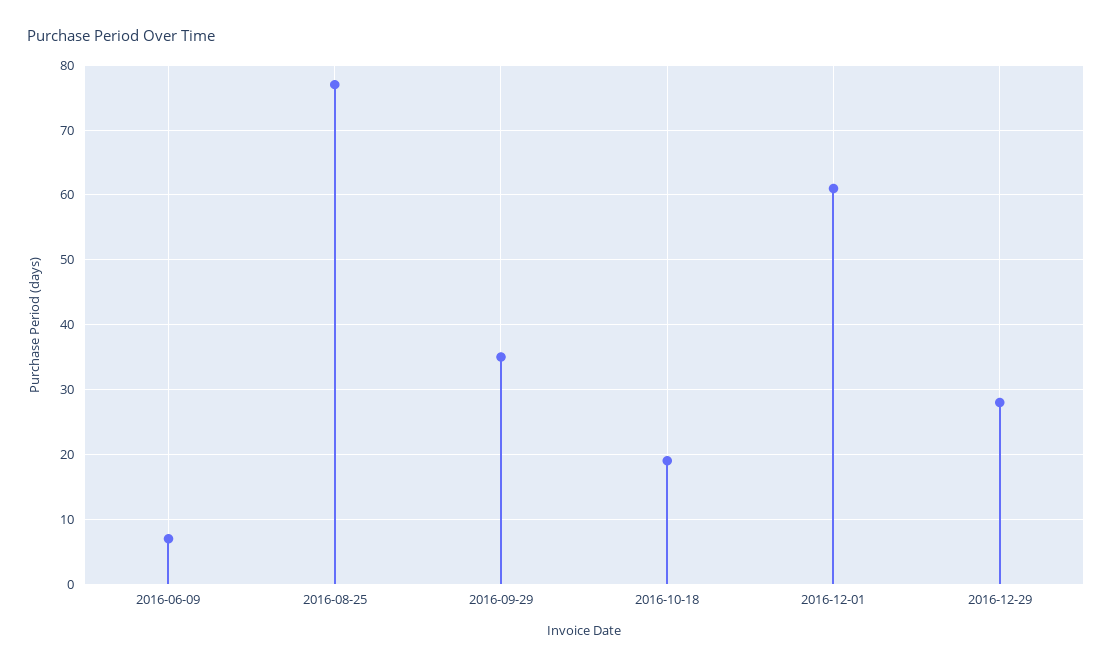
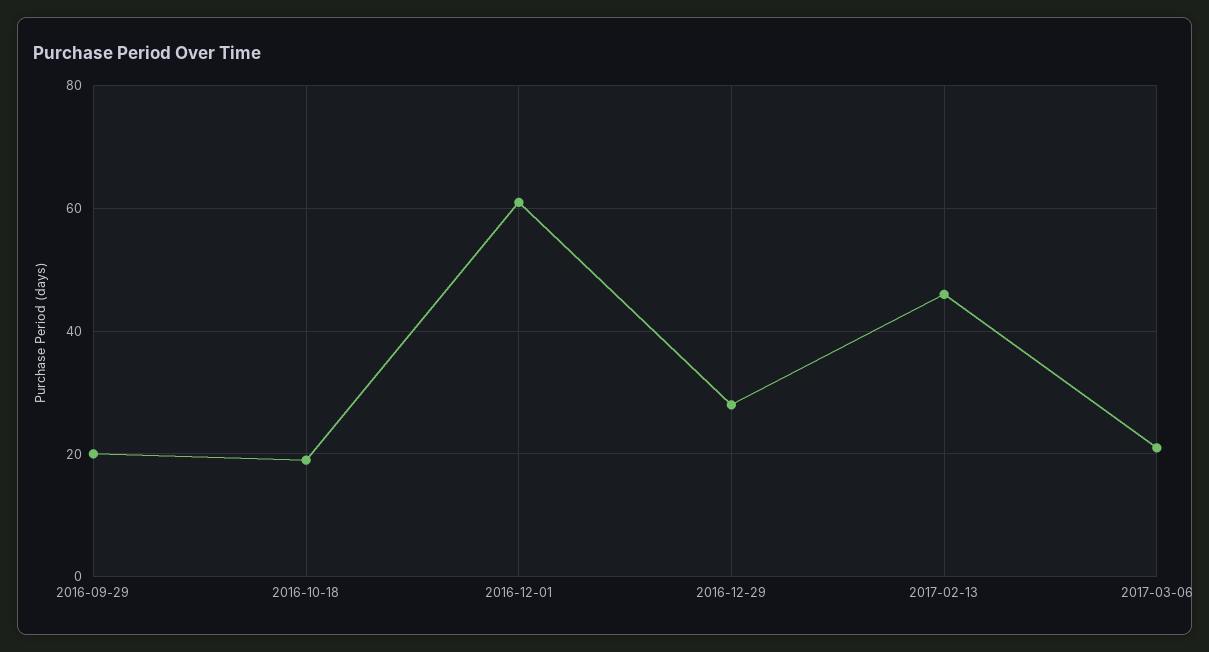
2016-06-09: 7 -> none
2016-08-25: 77 -> none
2016-09-29: 35 -> 20
2017-02-13: none -> 45
2017-03-06: none -> 20

